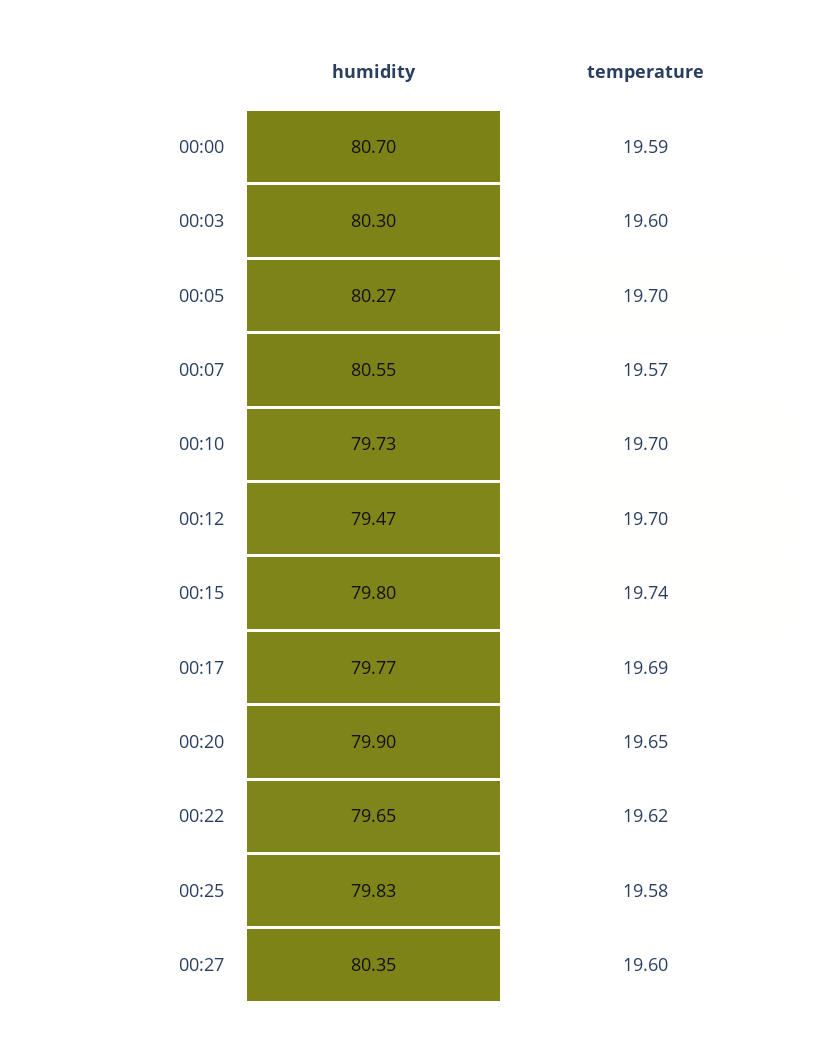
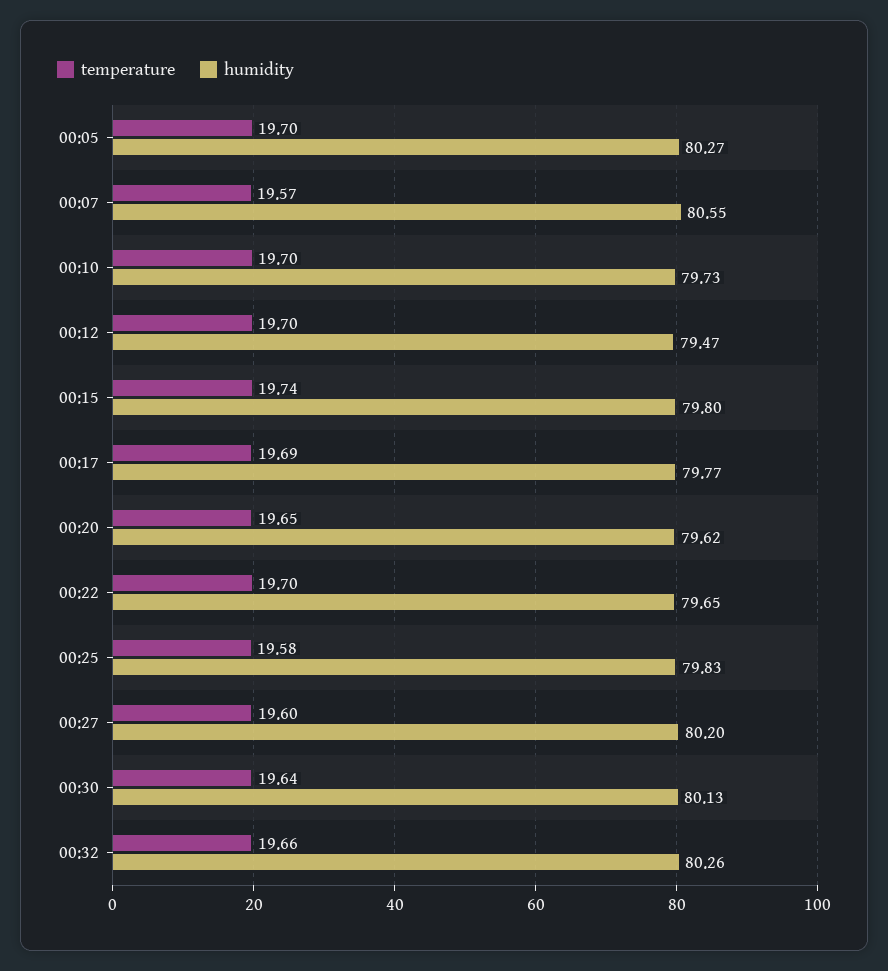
humidity, 00:00: 80.7 -> none
temperature, 00:00: 19.59 -> none
humidity, 00:03: 80.3 -> none
temperature, 00:03: 19.6 -> none
humidity, 00:20: 79.9 -> 79.62
temperature, 00:22: 19.62 -> 19.7
humidity, 00:27: 80.35 -> 80.2
temperature, 00:30: none -> 19.64
humidity, 00:30: none -> 80.13
temperature, 00:32: none -> 19.66
humidity, 00:32: none -> 80.26

